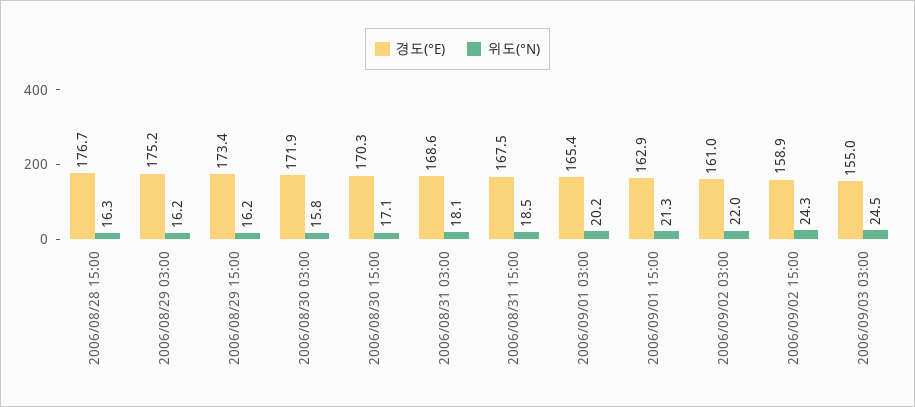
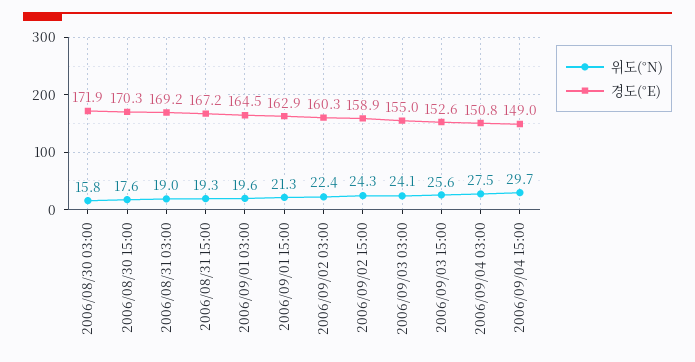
경도(°E), 2006/08/28 15:00: 176.7 -> none
위도(°N), 2006/08/28 15:00: 16.3 -> none
경도(°E), 2006/08/29 03:00: 175.2 -> none
위도(°N), 2006/08/29 03:00: 16.2 -> none
경도(°E), 2006/08/29 15:00: 173.4 -> none
위도(°N), 2006/08/29 15:00: 16.2 -> none
위도(°N), 2006/08/30 15:00: 17.1 -> 17.6
경도(°E), 2006/08/31 03:00: 168.6 -> 169.2
위도(°N), 2006/08/31 03:00: 18.1 -> 19
경도(°E), 2006/08/31 15:00: 167.5 -> 167.2
위도(°N), 2006/08/31 15:00: 18.5 -> 19.3
경도(°E), 2006/09/01 03:00: 165.4 -> 164.5
위도(°N), 2006/09/01 03:00: 20.2 -> 19.6
경도(°E), 2006/09/02 03:00: 161 -> 160.3
위도(°N), 2006/09/02 03:00: 22 -> 22.4
위도(°N), 2006/09/03 03:00: 24.5 -> 24.1
위도(°N), 2006/09/03 15:00: none -> 25.6
경도(°E), 2006/09/03 15:00: none -> 152.6
위도(°N), 2006/09/04 03:00: none -> 27.5
경도(°E), 2006/09/04 03:00: none -> 150.8
위도(°N), 2006/09/04 15:00: none -> 29.7
경도(°E), 2006/09/04 15:00: none -> 149

